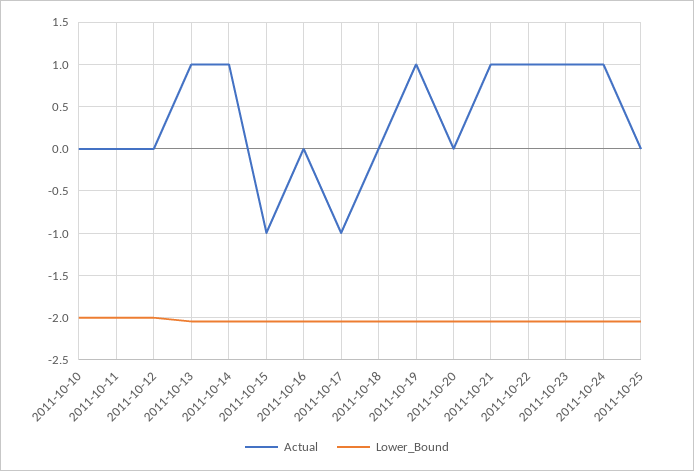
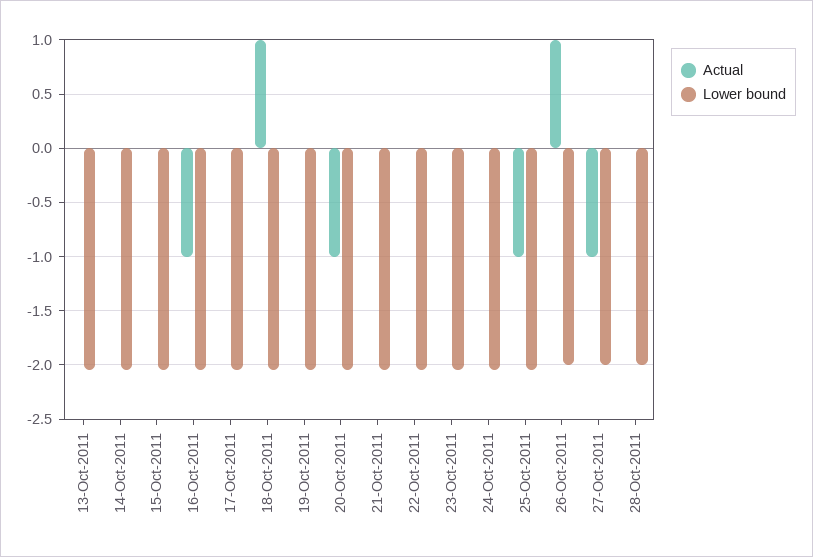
Actual, 2011-10-10: 0 -> none
Lower_Bound, 2011-10-10: -2 -> none
Actual, 2011-10-11: 0 -> none
Lower_Bound, 2011-10-11: -2 -> none
Actual, 2011-10-12: 0 -> none
Lower_Bound, 2011-10-12: -2 -> none
Actual, 2011-10-13: 1 -> 0
Actual, 2011-10-14: 1 -> 0
Actual, 2011-10-15: -1 -> 0
Actual, 2011-10-16: 0 -> -1
Actual, 2011-10-17: -1 -> 0
Actual, 2011-10-18: 0 -> 1
Actual, 2011-10-19: 1 -> 0
Actual, 2011-10-20: 0 -> -1
Actual, 2011-10-21: 1 -> 0
Actual, 2011-10-22: 1 -> 0
Actual, 2011-10-23: 1 -> 0
Actual, 2011-10-24: 1 -> 0
Actual, 2011-10-25: 0 -> -1
Actual, 26-Oct-2011: none -> 1
Lower_Bound, 26-Oct-2011: none -> -2
Actual, 27-Oct-2011: none -> -1
Lower_Bound, 27-Oct-2011: none -> -2
Actual, 28-Oct-2011: none -> 0
Lower_Bound, 28-Oct-2011: none -> -2

